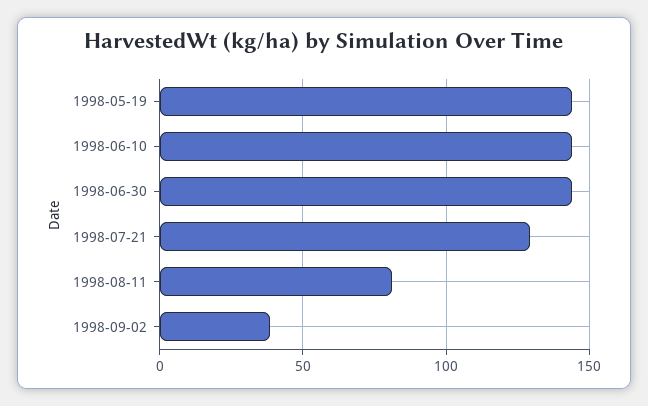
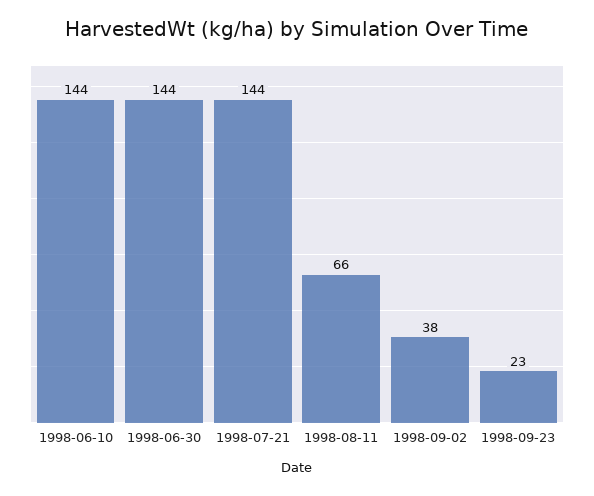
1998-05-19: 145 -> none
1998-07-21: 130 -> 144
1998-08-11: 80 -> 66
1998-09-23: none -> 23

